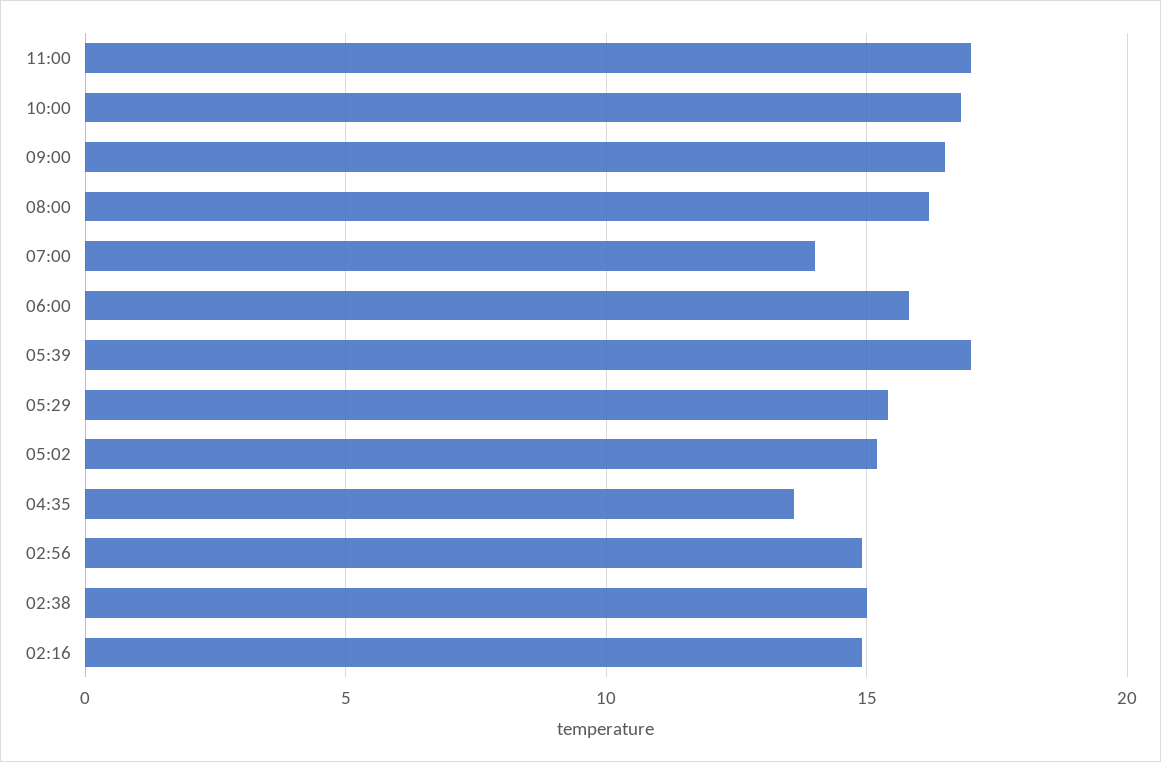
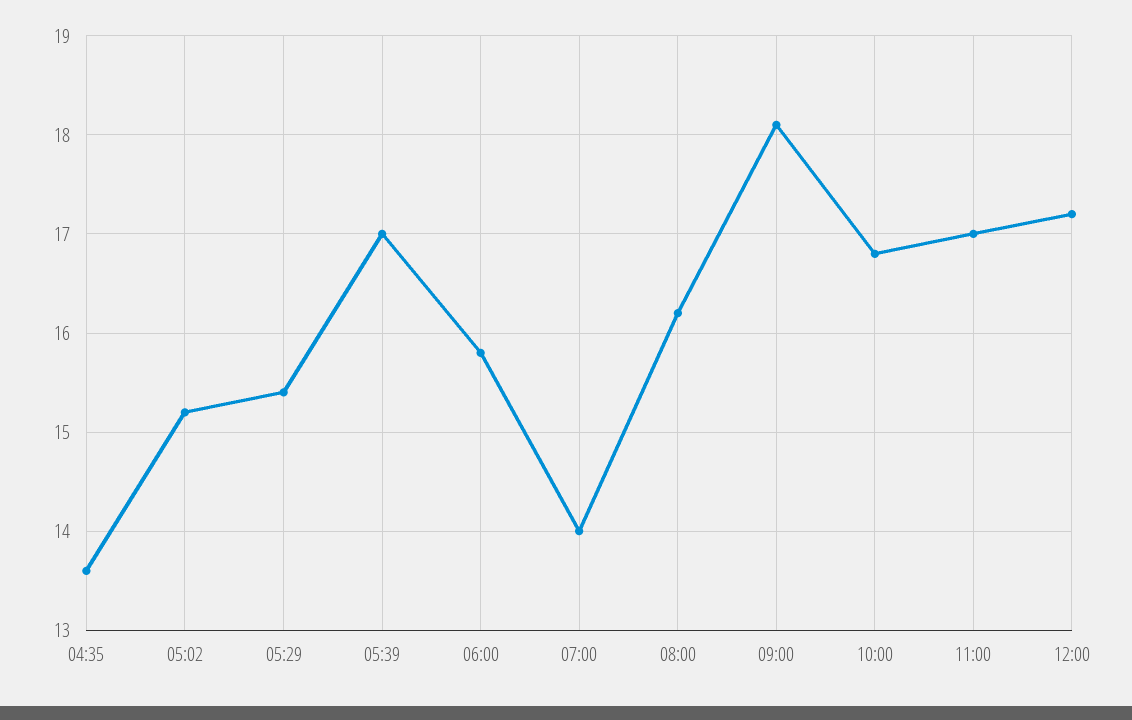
09:00: 16.5 -> 18.1
02:56: 15 -> none
02:38: 15 -> none
02:16: 15 -> none
12:00: none -> 17.2

